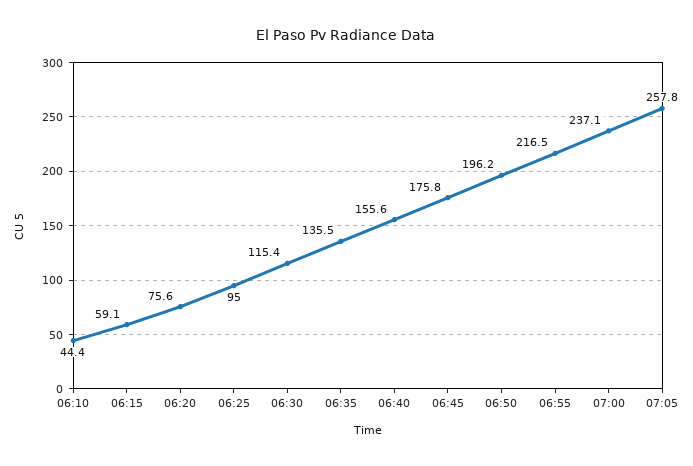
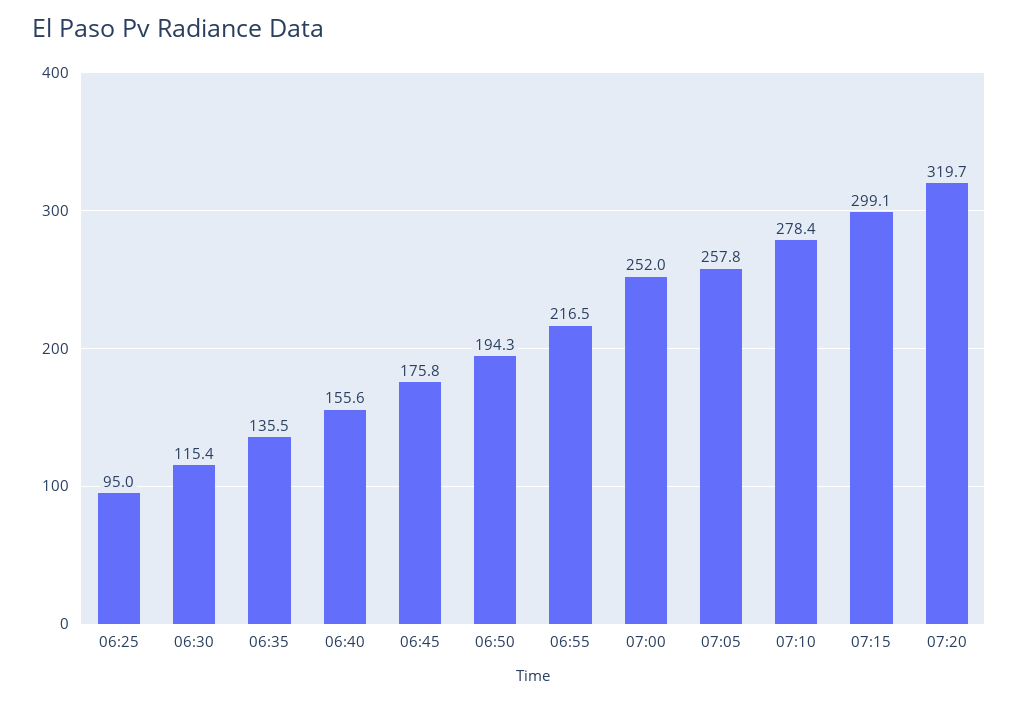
06:10: 44.4 -> none
06:15: 59.1 -> none
06:20: 75.6 -> none
06:50: 196.2 -> 194.3
07:00: 237.1 -> 252
07:10: none -> 278.4
07:15: none -> 299.1
07:20: none -> 319.7

